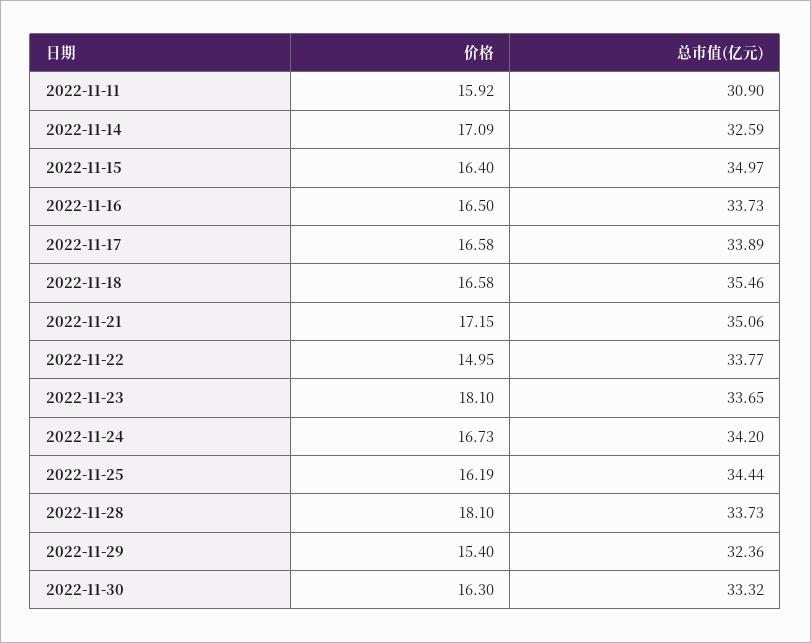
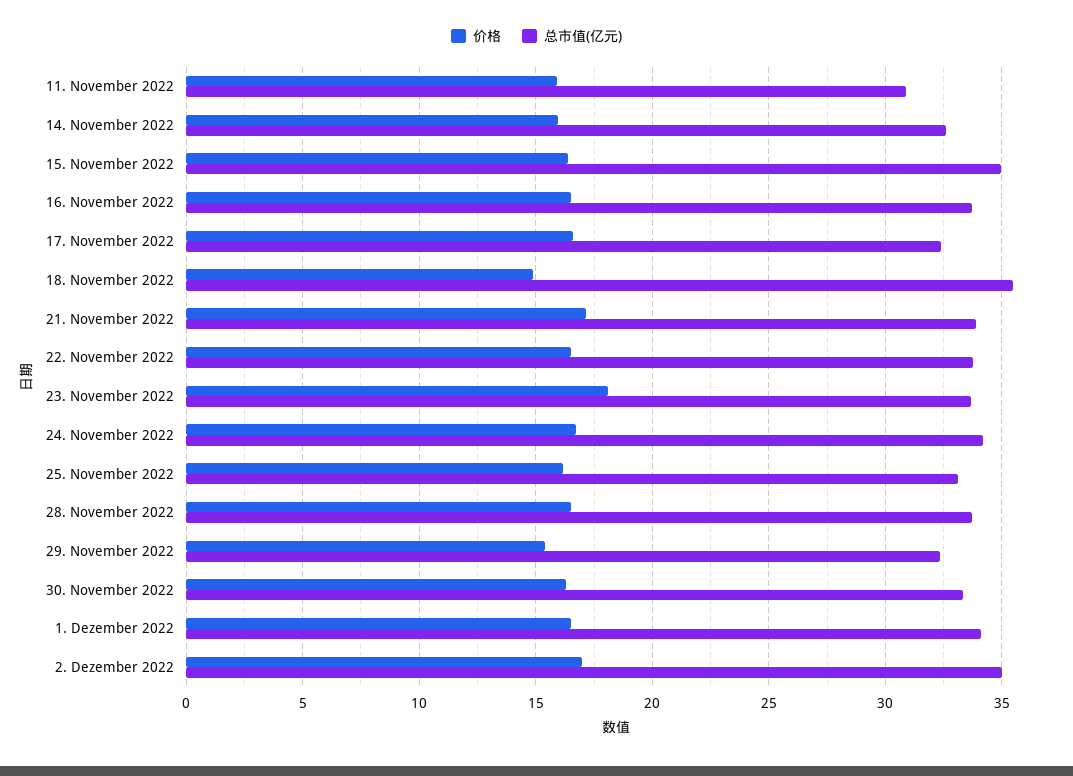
价格, 2022-11-14: 17.09 -> 16
总市值(亿元), 2022-11-17: 33.89 -> 32.5
价格, 2022-11-18: 16.58 -> 15
总市值(亿元), 2022-11-21: 35.06 -> 34
价格, 2022-11-22: 14.95 -> 16.5
总市值(亿元), 2022-11-25: 34.44 -> 33
价格, 2022-11-28: 18.1 -> 16.5
价格, 1. Dezember 2022: none -> 16.5
总市值(亿元), 1. Dezember 2022: none -> 34
价格, 2. Dezember 2022: none -> 17
总市值(亿元), 2. Dezember 2022: none -> 35

